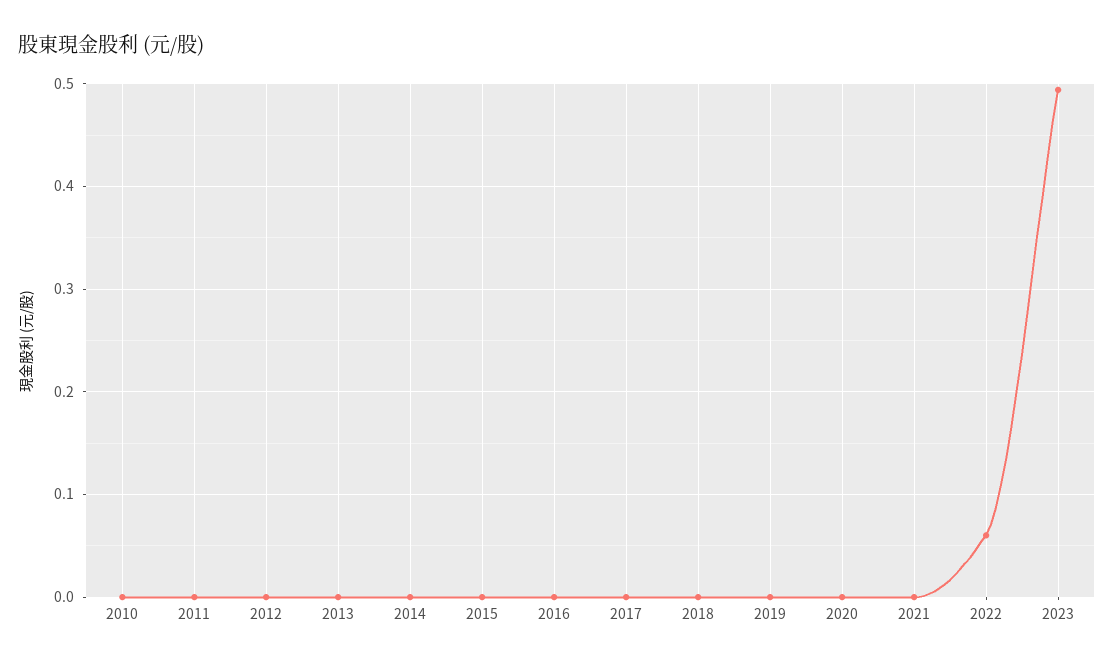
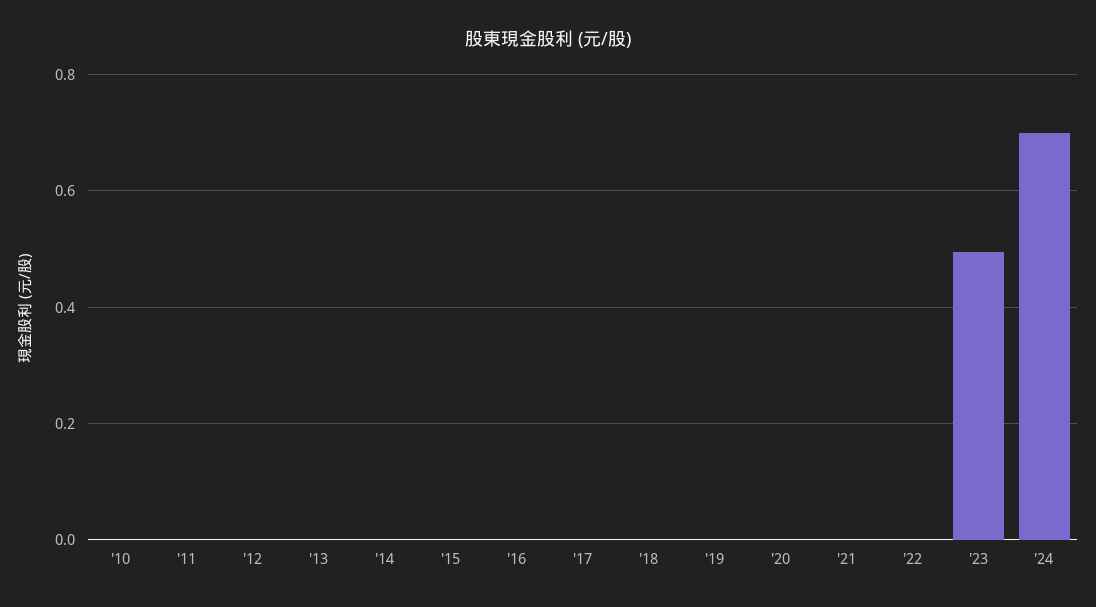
2022: 0.06 -> 0
'24: none -> 0.7

